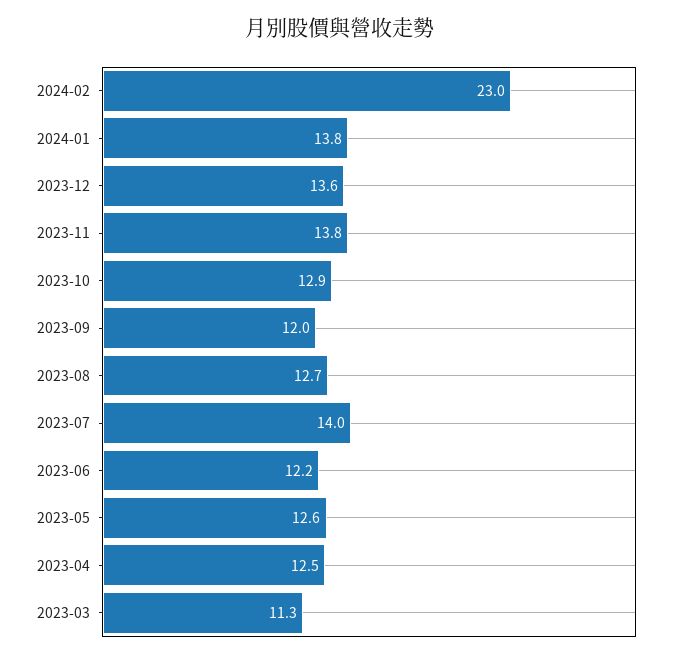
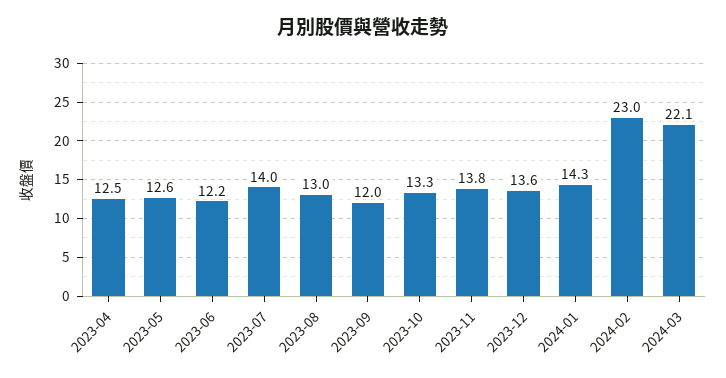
2024-01: 13.8 -> 14.3
2023-10: 12.9 -> 13.3
2023-08: 12.7 -> 13
2023-03: 11.3 -> none
2024-03: none -> 22.1

